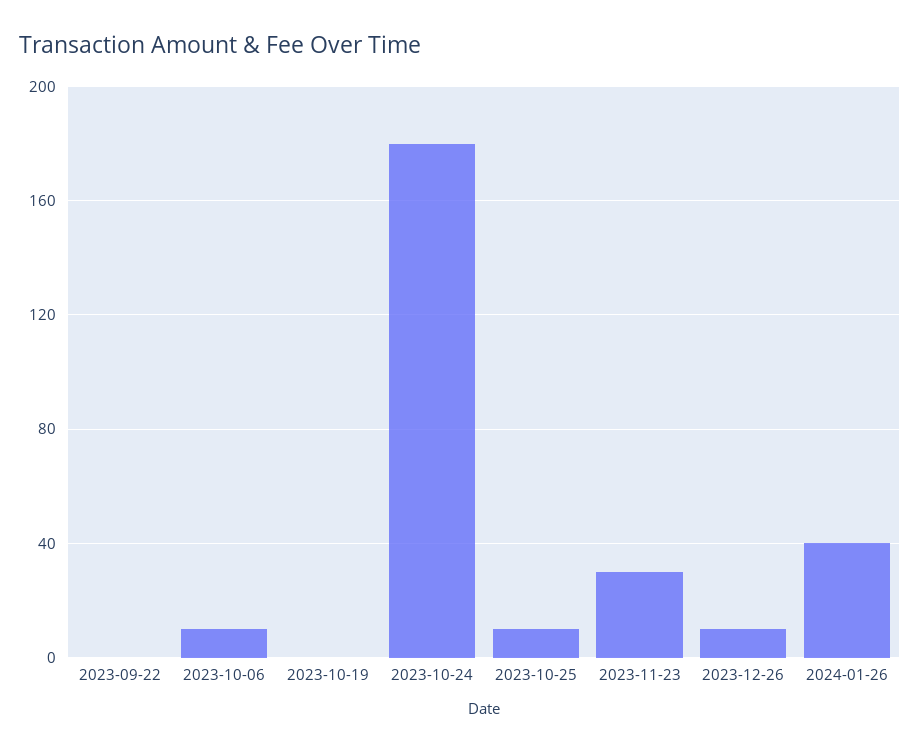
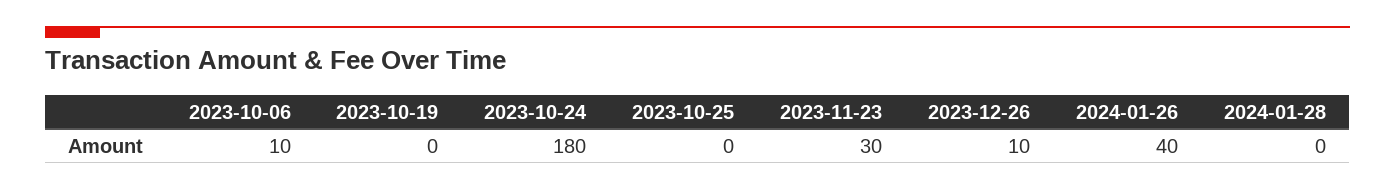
2023-09-22: 0 -> none
2023-10-25: 10 -> 0
2024-01-28: none -> 0

